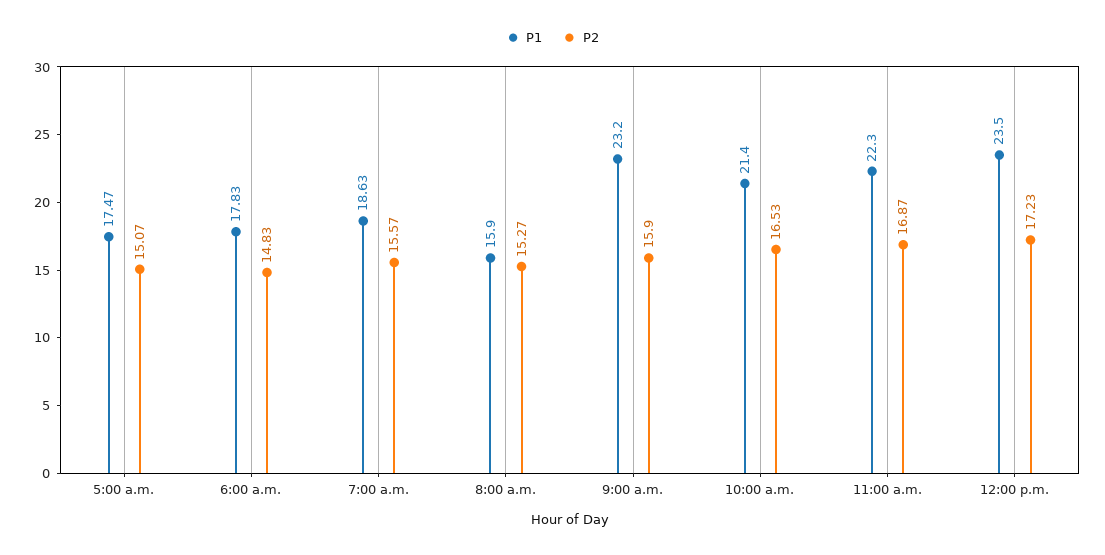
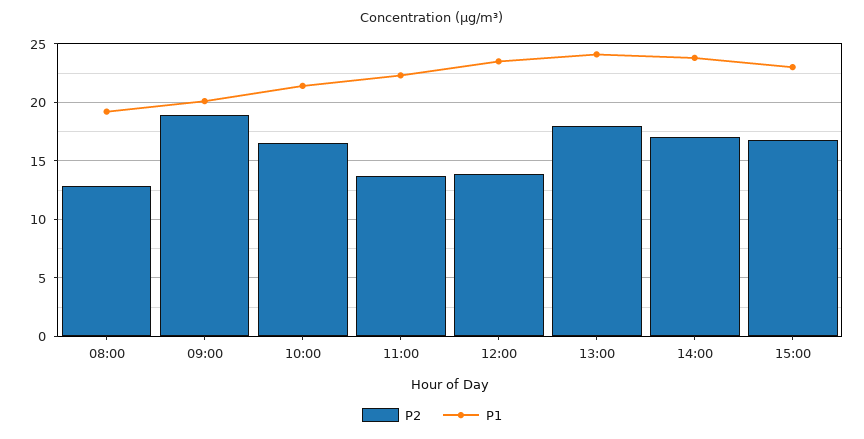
P1, 5:00 a.m.: 17.47 -> none
P2, 5:00 a.m.: 15.07 -> none
P1, 6:00 a.m.: 17.83 -> none
P2, 6:00 a.m.: 14.83 -> none
P1, 7:00 a.m.: 18.63 -> none
P2, 7:00 a.m.: 15.57 -> none
P1, 8:00 a.m.: 15.9 -> 19
P2, 8:00 a.m.: 15.27 -> 13
P1, 9:00 a.m.: 23.2 -> 20
P2, 9:00 a.m.: 15.9 -> 19
P2, 11:00 a.m.: 16.87 -> 14
P2, 12:00 p.m.: 17.23 -> 14
P2, 13:00: none -> 18
P1, 13:00: none -> 24
P2, 14:00: none -> 17
P1, 14:00: none -> 24
P2, 15:00: none -> 17
P1, 15:00: none -> 23

